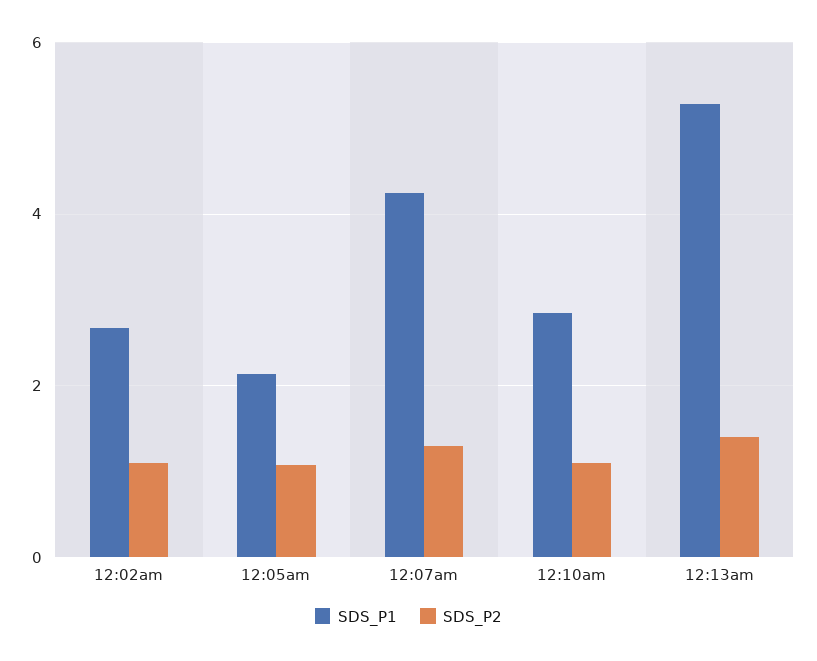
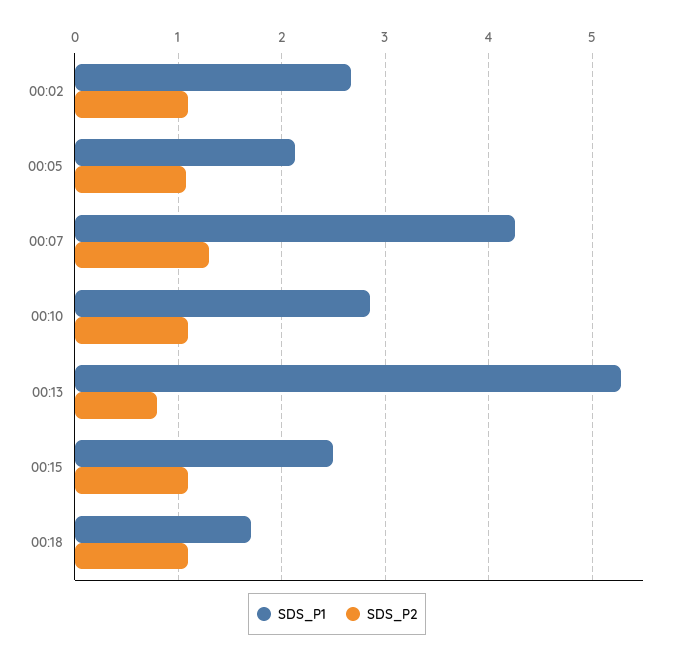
SDS_P2, 12:13am: 1.4 -> 0.8
SDS_P1, 00:15: none -> 2.5
SDS_P2, 00:15: none -> 1.1
SDS_P1, 00:18: none -> 1.7
SDS_P2, 00:18: none -> 1.1

